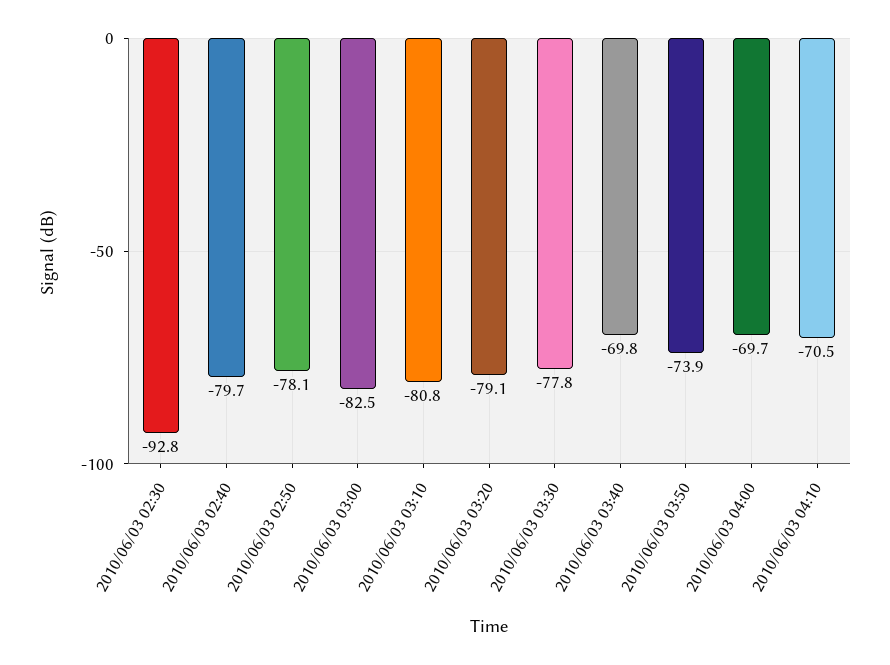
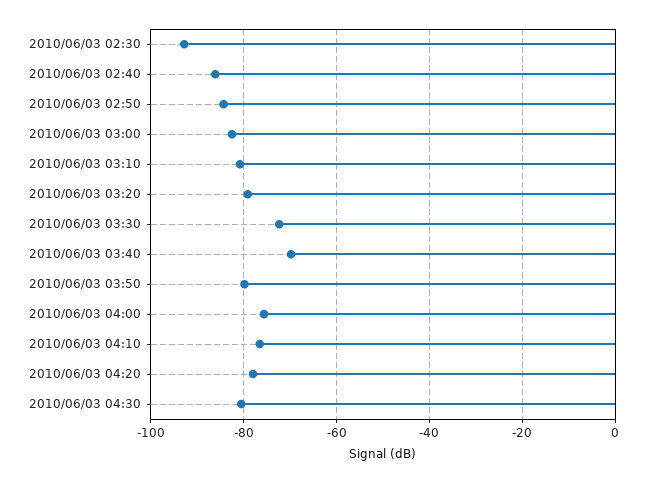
2010/06/03 02:40: -79.7 -> -86
2010/06/03 02:50: -78.1 -> -84
2010/06/03 03:30: -77.8 -> -72
2010/06/03 03:50: -73.9 -> -80
2010/06/03 04:00: -69.7 -> -76
2010/06/03 04:10: -70.5 -> -76
2010/06/03 04:20: none -> -78
2010/06/03 04:30: none -> -80

